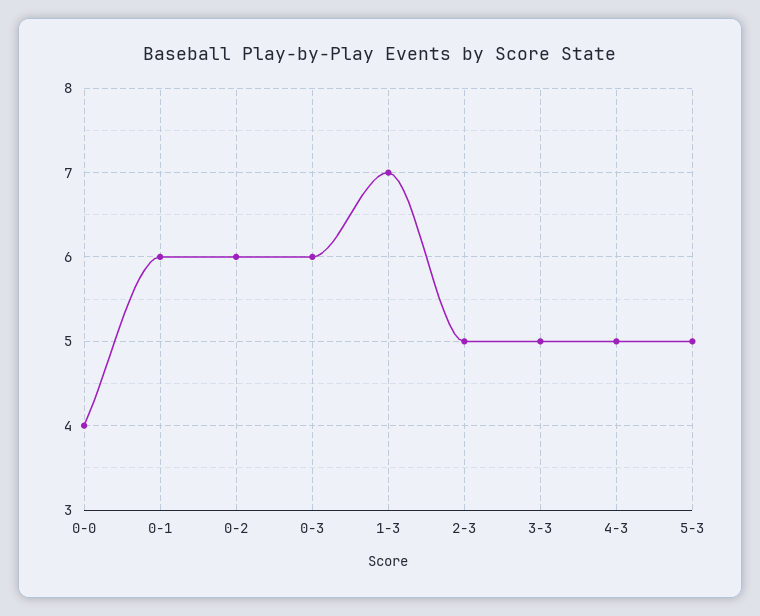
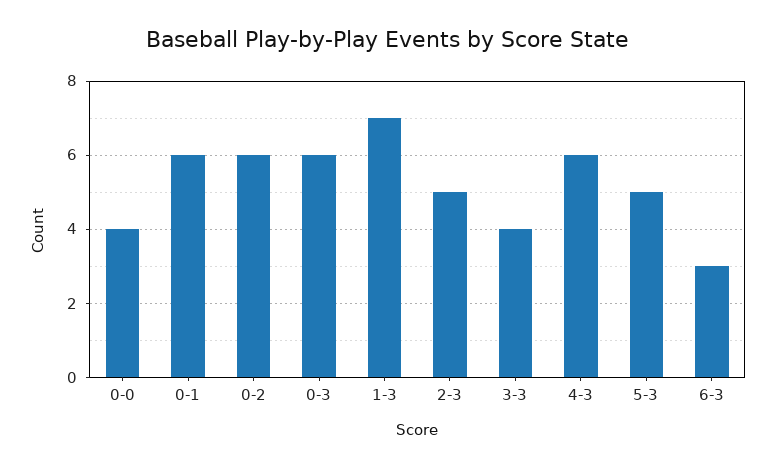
3-3: 5 -> 4
4-3: 5 -> 6
6-3: none -> 3

